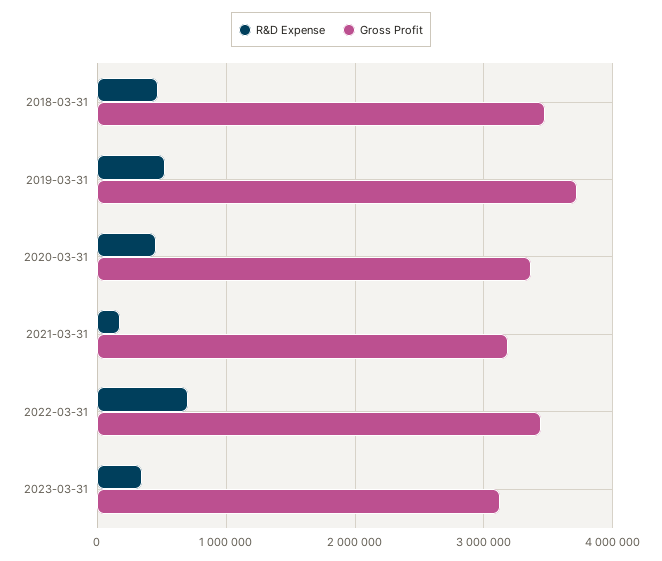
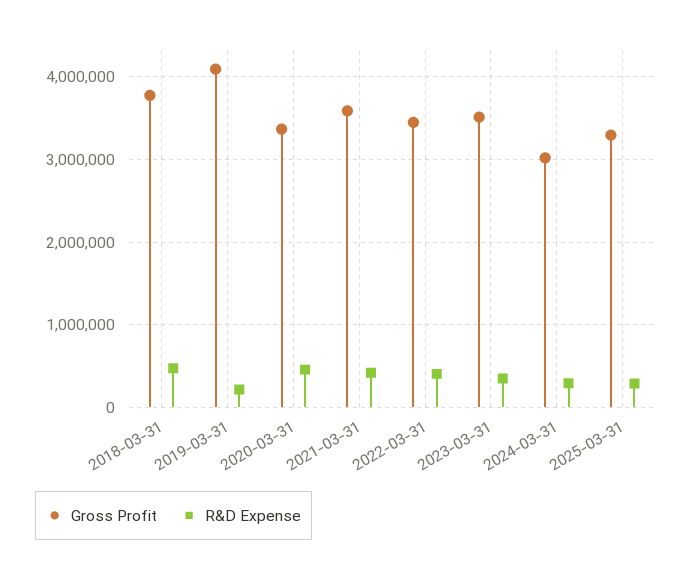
Gross Profit, 2018-03-31: 3500000 -> 3800000
R&D Expense, 2019-03-31: 500000 -> 200000
Gross Profit, 2019-03-31: 3700000 -> 4100000
R&D Expense, 2021-03-31: 200000 -> 400000
Gross Profit, 2021-03-31: 3200000 -> 3600000
R&D Expense, 2022-03-31: 700000 -> 400000
Gross Profit, 2023-03-31: 3100000 -> 3500000
Gross Profit, 2024-03-31: none -> 3000000
R&D Expense, 2024-03-31: none -> 300000
Gross Profit, 2025-03-31: none -> 3300000
R&D Expense, 2025-03-31: none -> 300000

